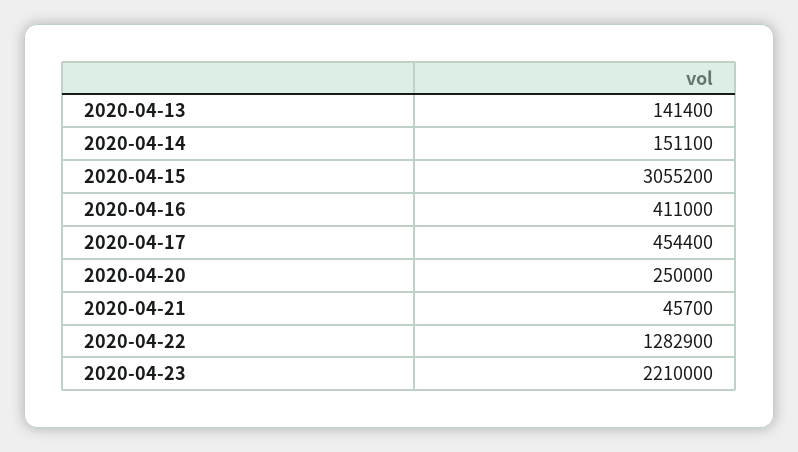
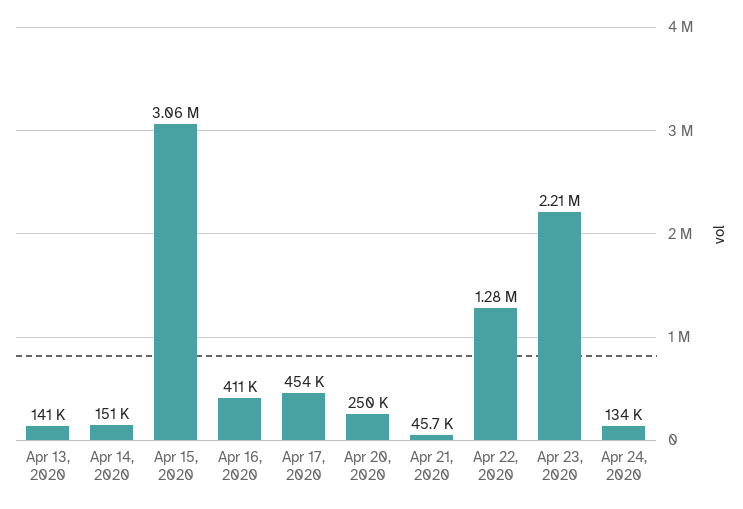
Apr 24, 2020: none -> 134000

